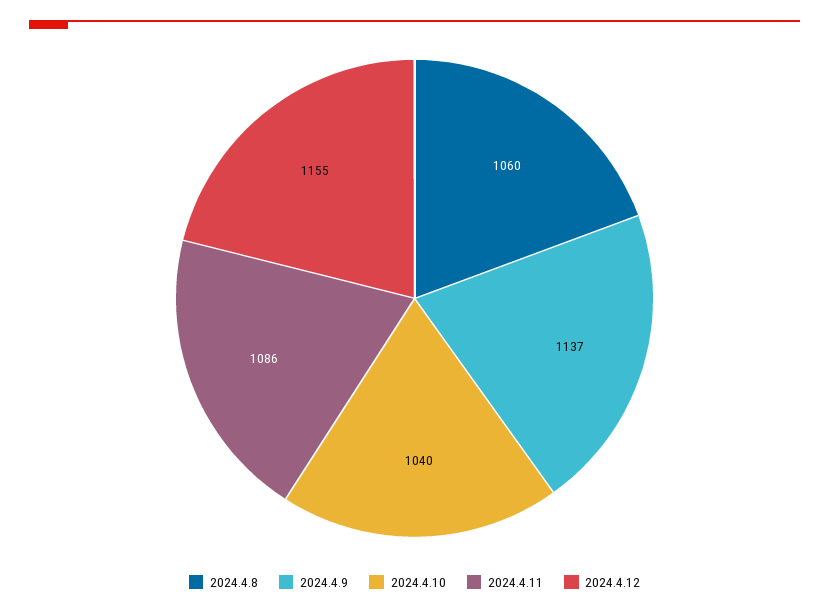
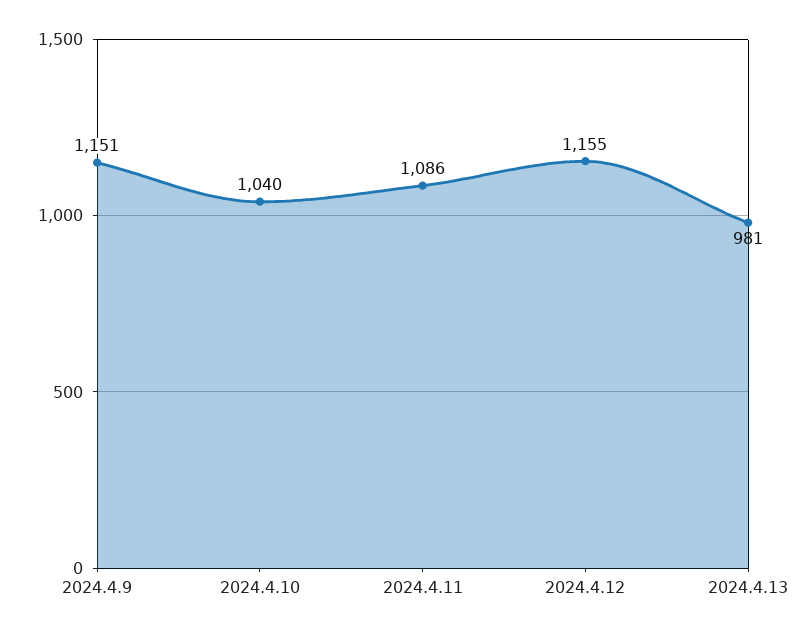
2024.4.8: 1060 -> none
2024.4.9: 1137 -> 1151
2024.4.13: none -> 981

